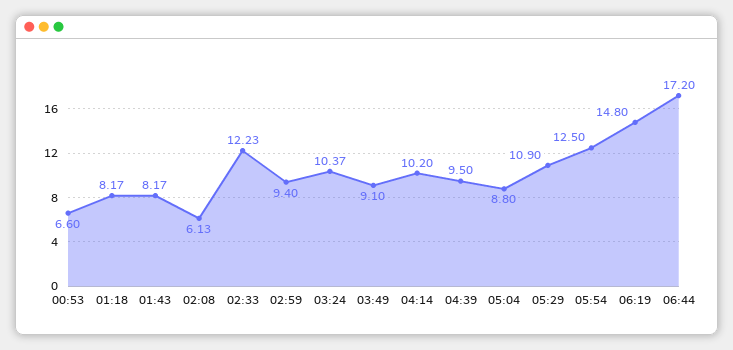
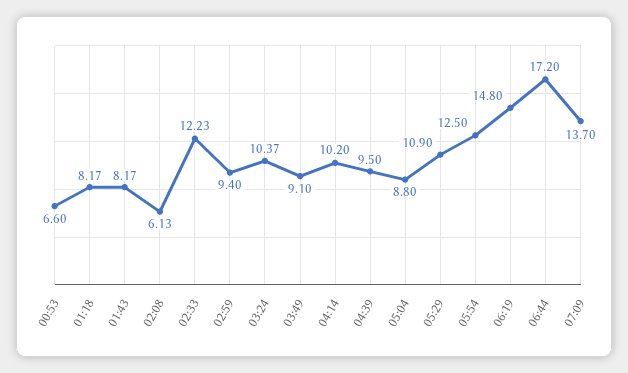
07:09: none -> 13.7

